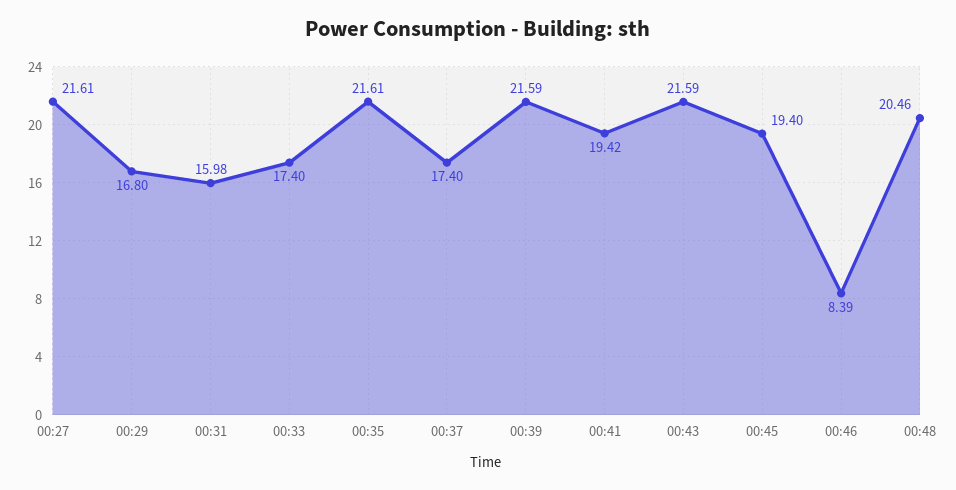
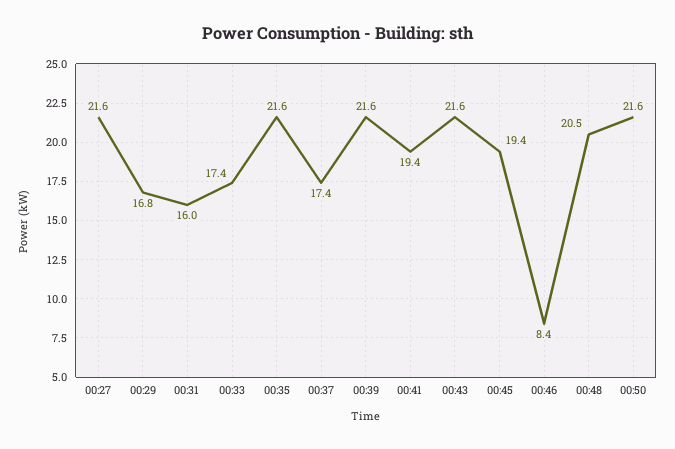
00:50: none -> 21.6

